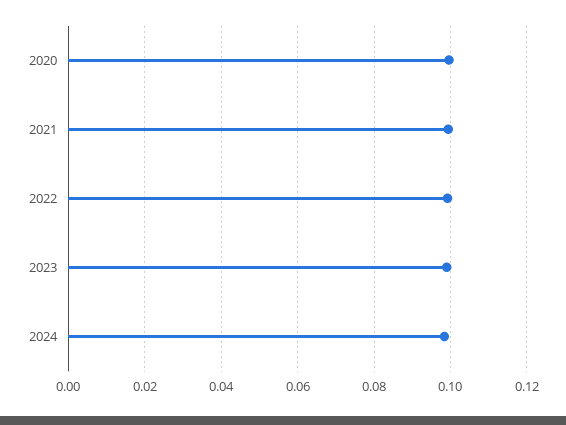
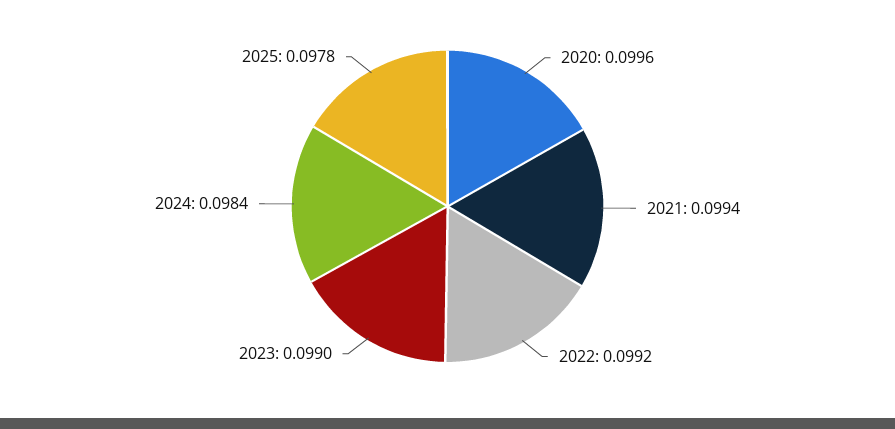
2025: none -> 0.0978

